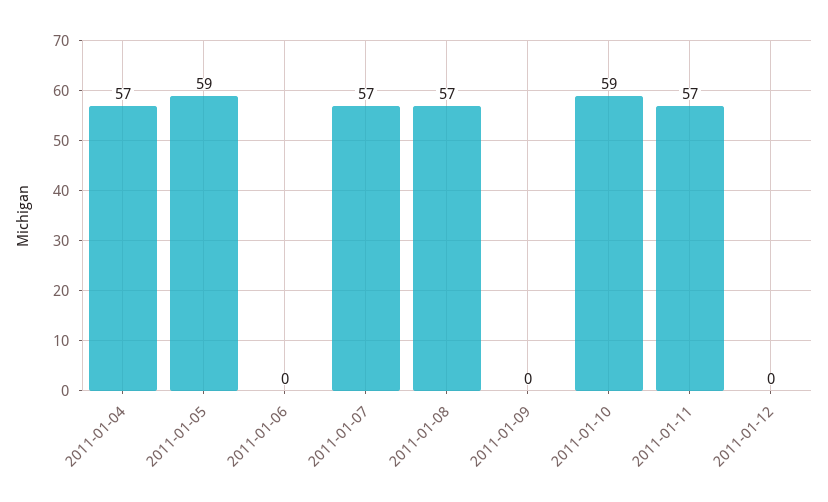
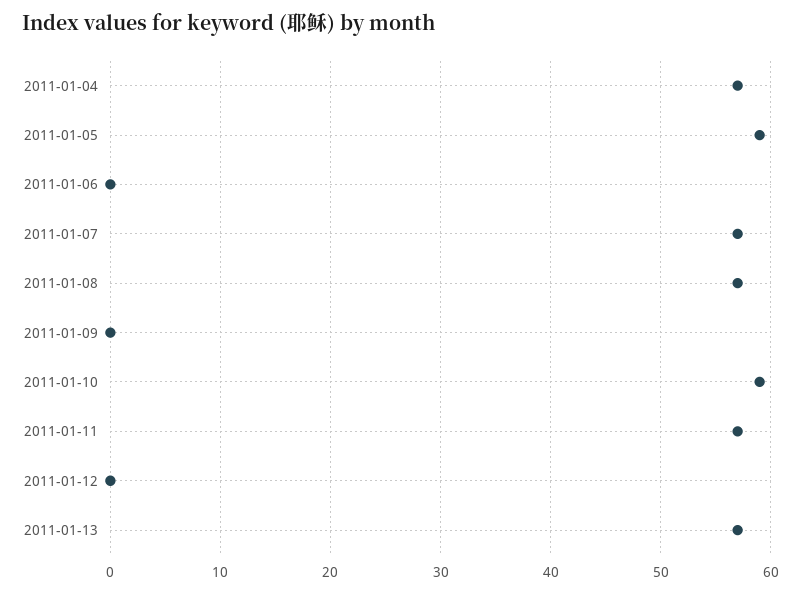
2011-01-13: none -> 57

